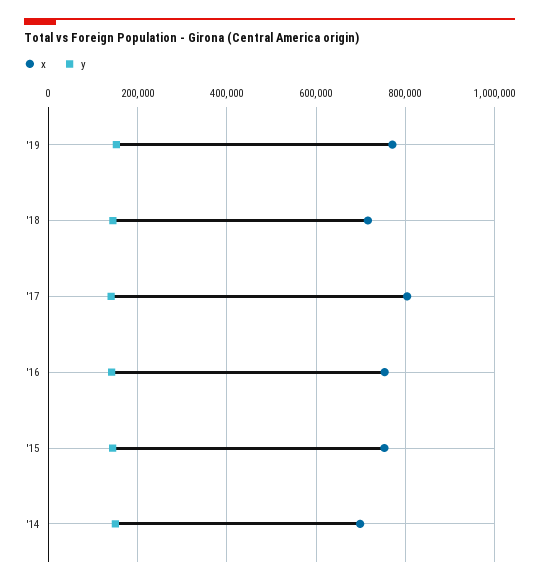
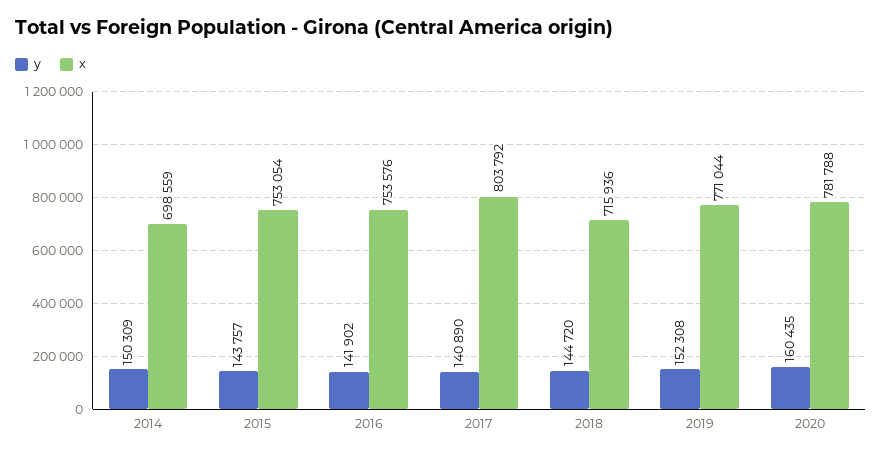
y, 2020: none -> 160435
x, 2020: none -> 781788

